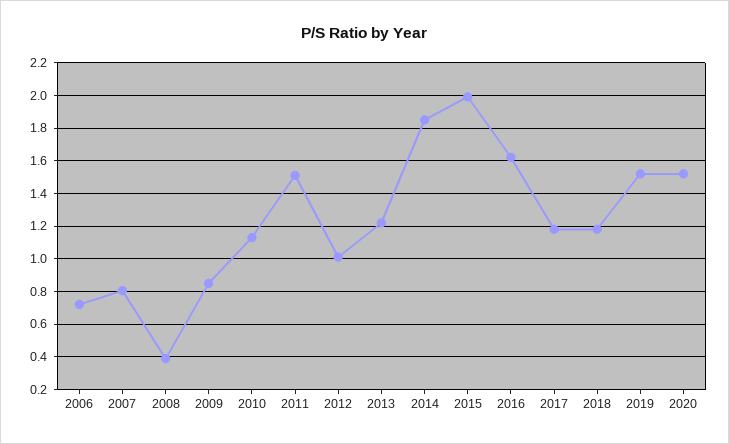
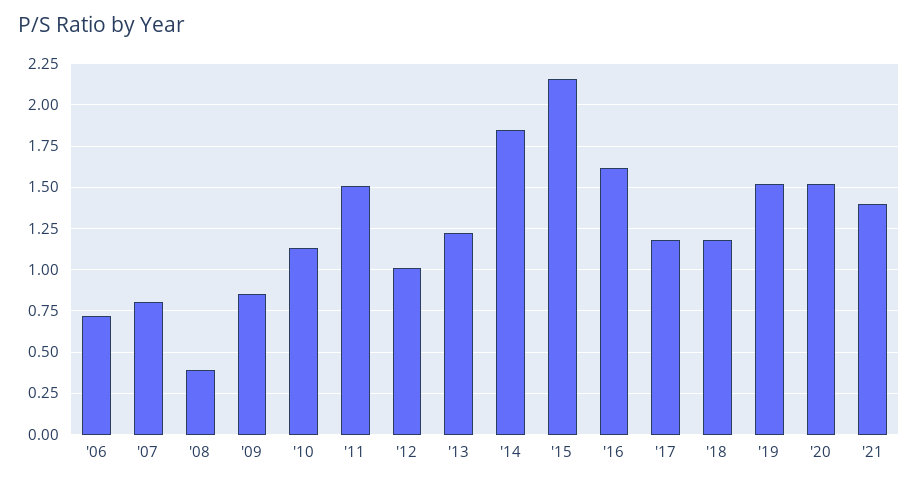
2015: 2 -> 2.15
'21: none -> 1.4

